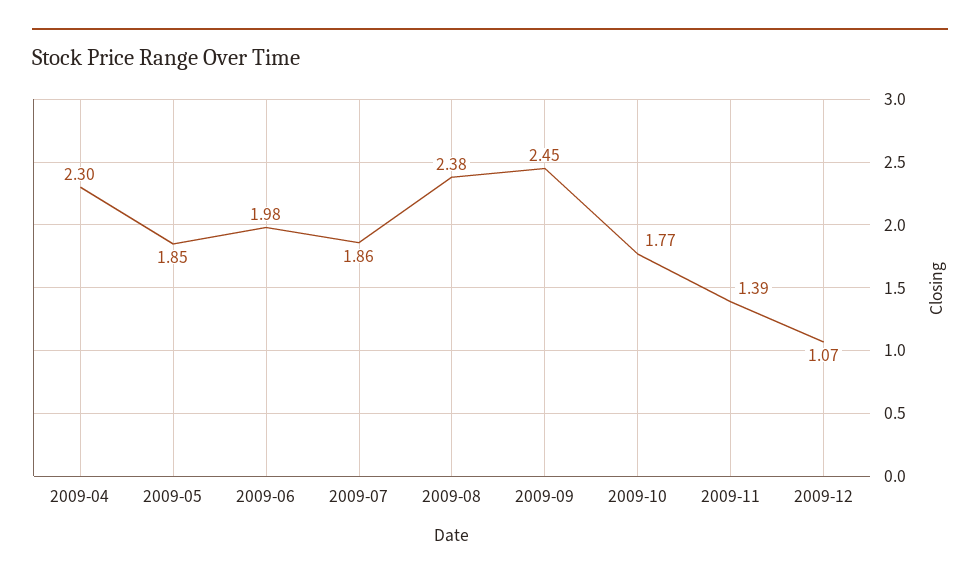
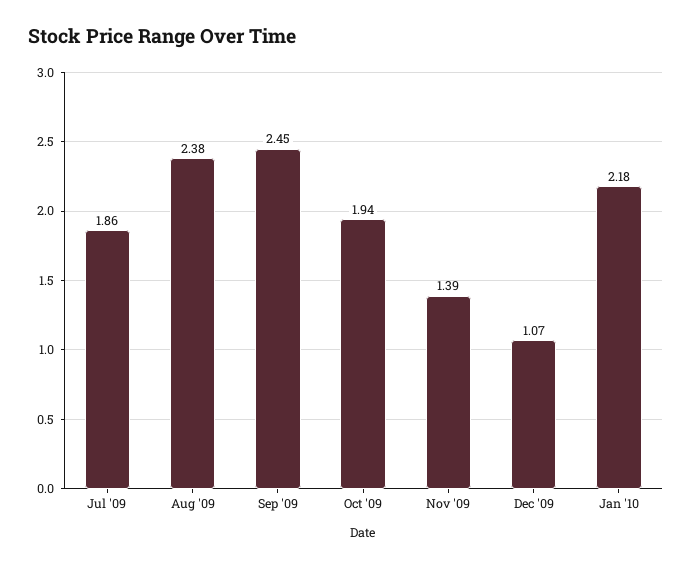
2009-04: 2.3 -> none
2009-05: 1.85 -> none
2009-06: 1.98 -> none
2009-10: 1.77 -> 1.94
Jan '10: none -> 2.18

